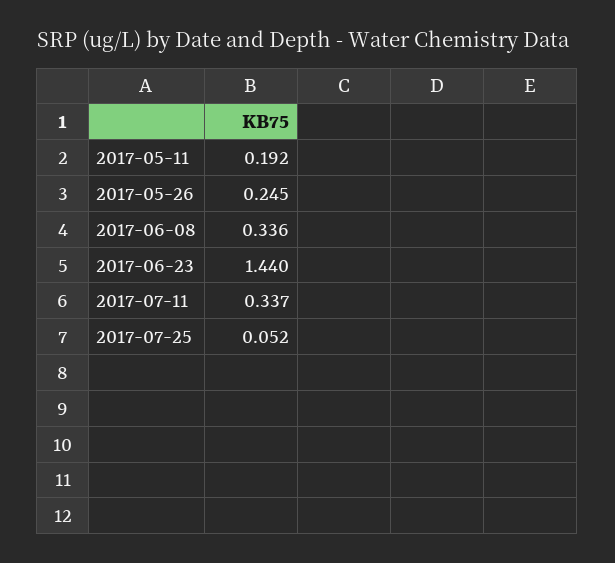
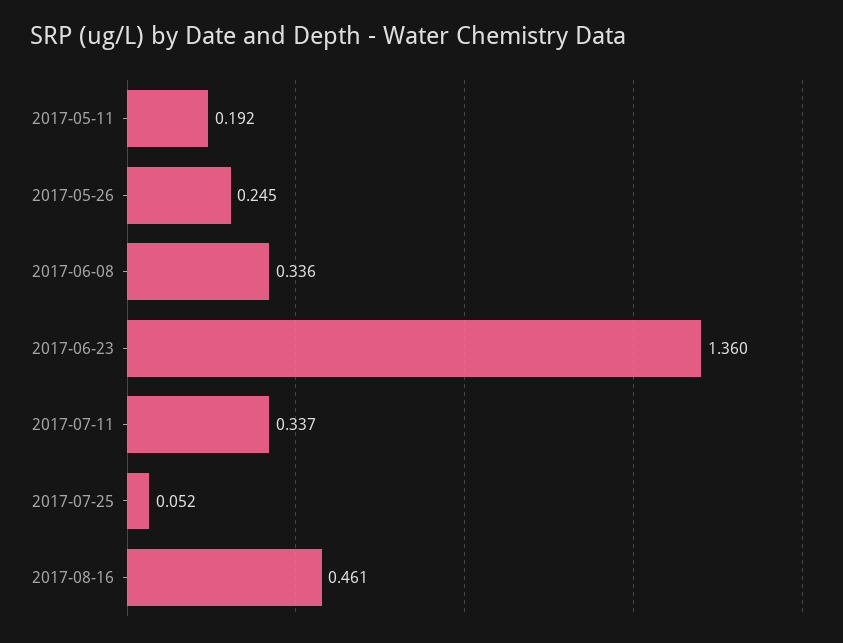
2017-06-23: 1.44 -> 1.36
2017-08-16: none -> 0.461

